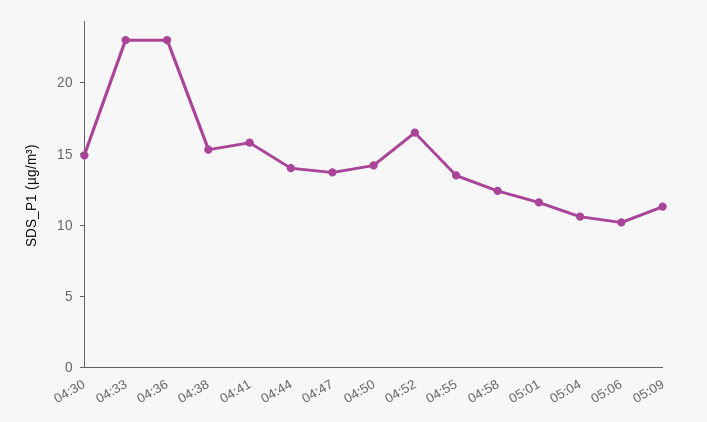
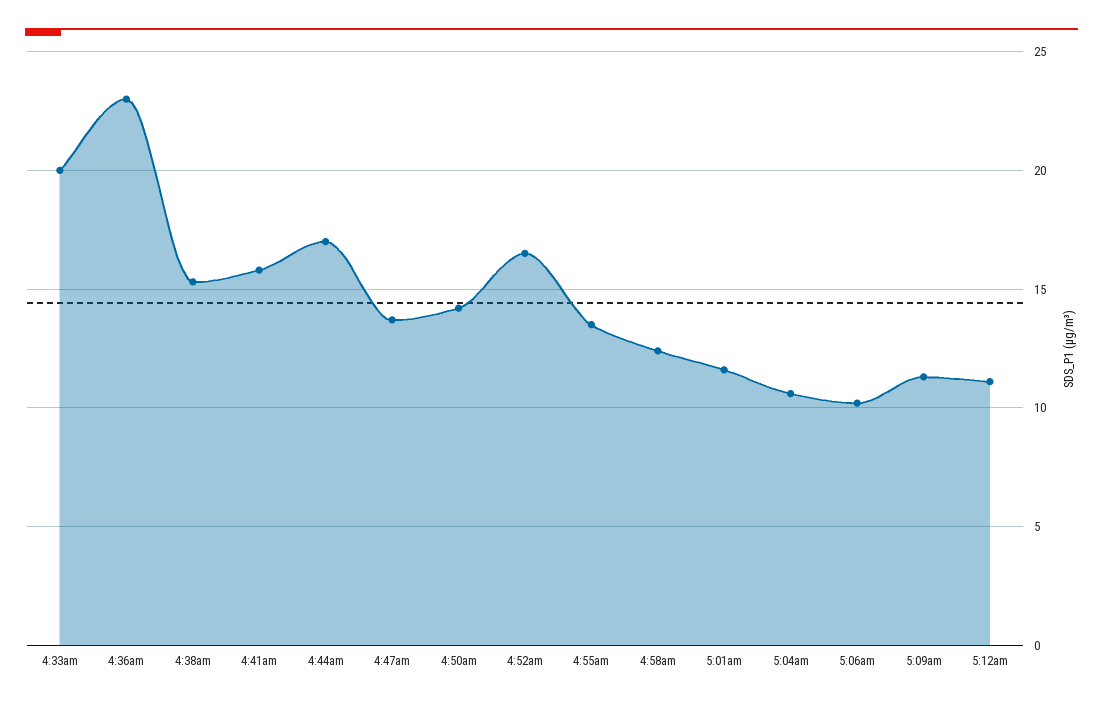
04:30: 15 -> none
04:33: 23 -> 20
04:44: 14 -> 17
5:12am: none -> 11

